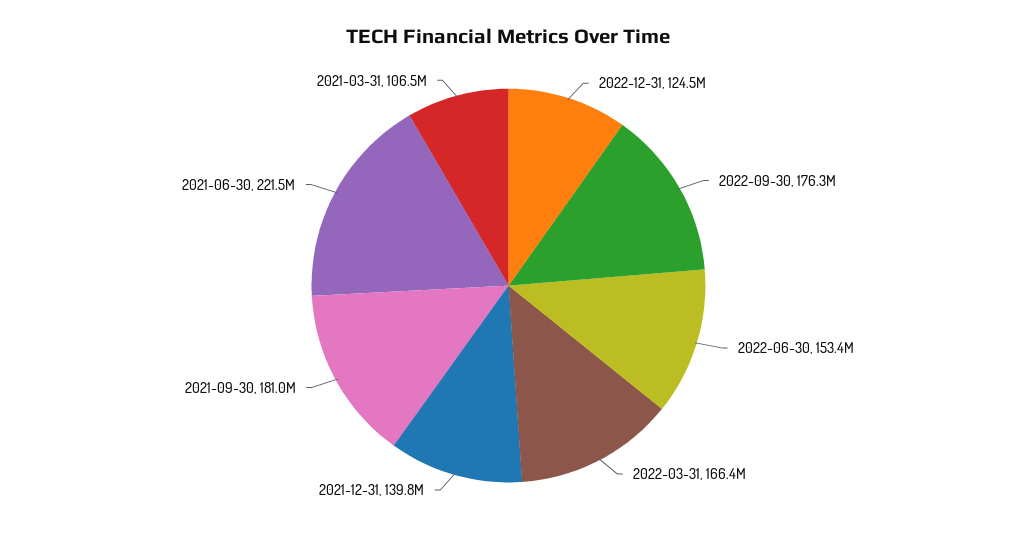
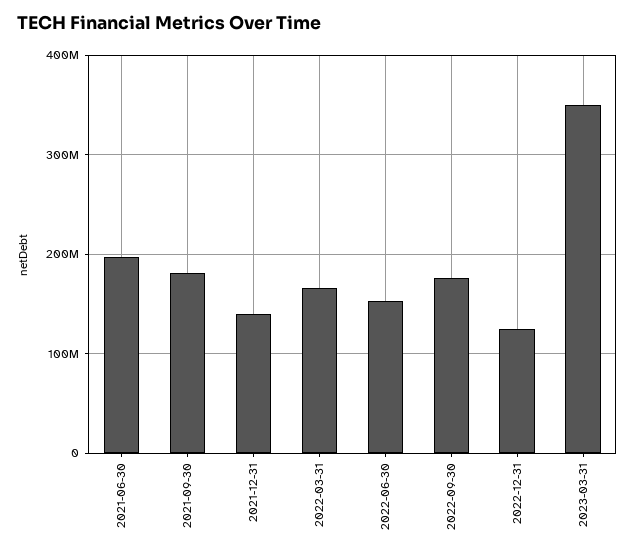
2021-06-30: 221500000 -> 200000000
2021-03-31: 106500000 -> none
2023-03-31: none -> 350000000

